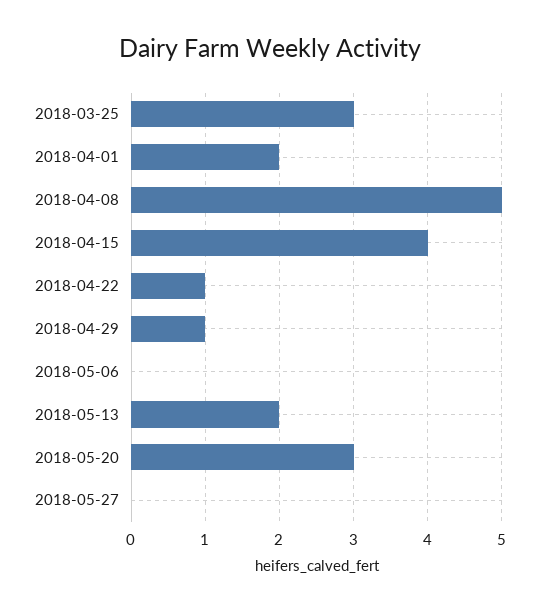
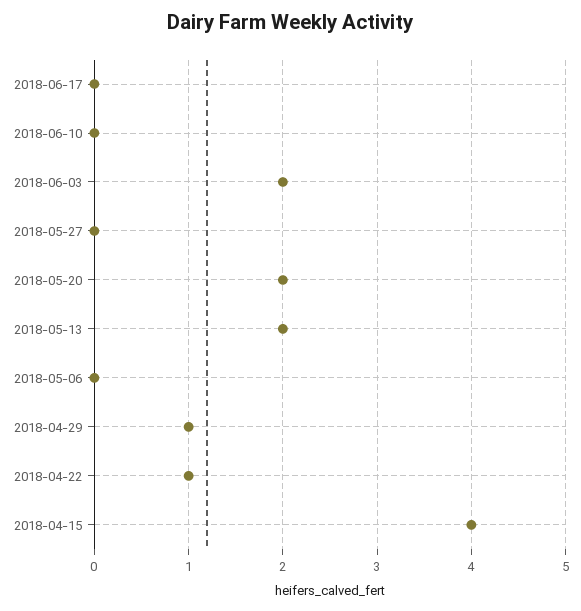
2018-03-25: 3 -> none
2018-04-01: 2 -> none
2018-04-08: 5 -> none
2018-05-20: 3 -> 2
2018-06-17: none -> 0
2018-06-10: none -> 0
2018-06-03: none -> 2

